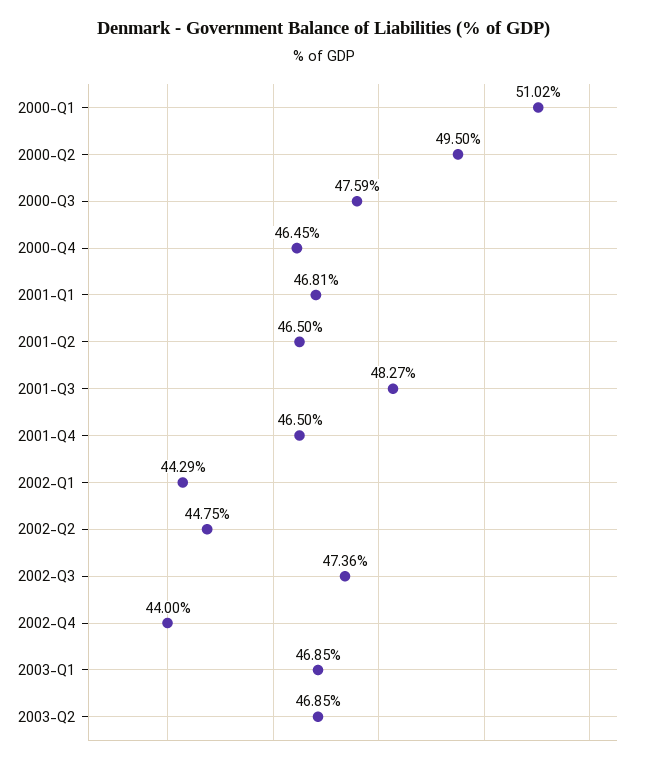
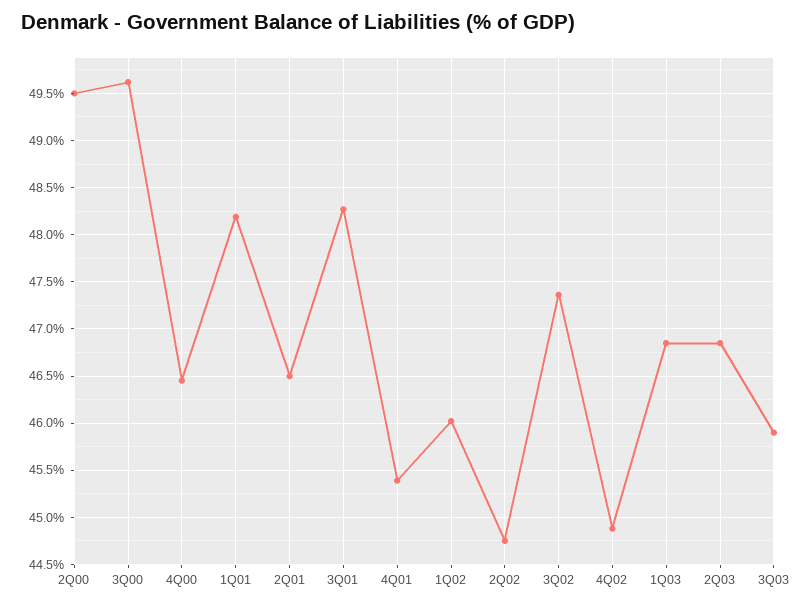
2000-Q1: 51.02 -> none
2000-Q3: 47.59 -> 49.6
2001-Q1: 46.81 -> 48.2
2001-Q4: 46.5 -> 45.4
2002-Q1: 44.29 -> 46
2002-Q4: 44 -> 44.9
3Q03: none -> 45.9

